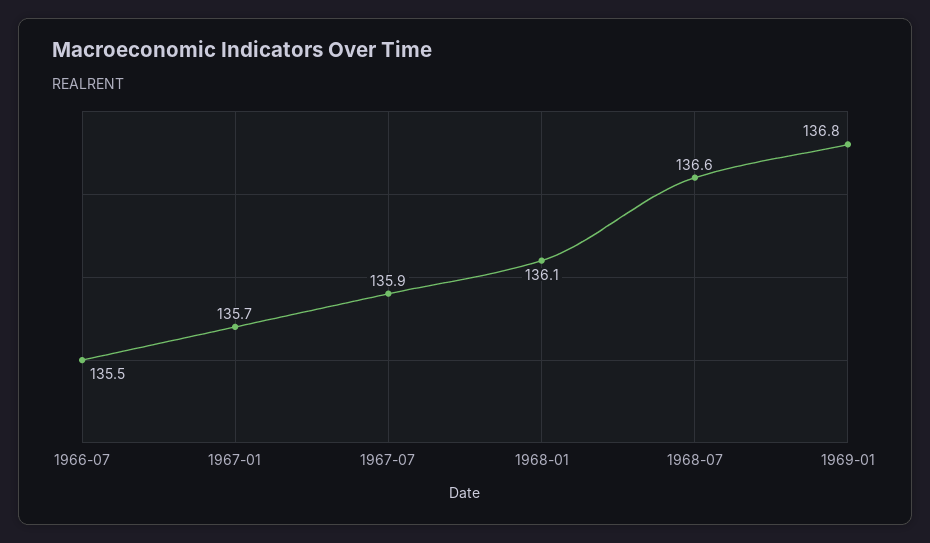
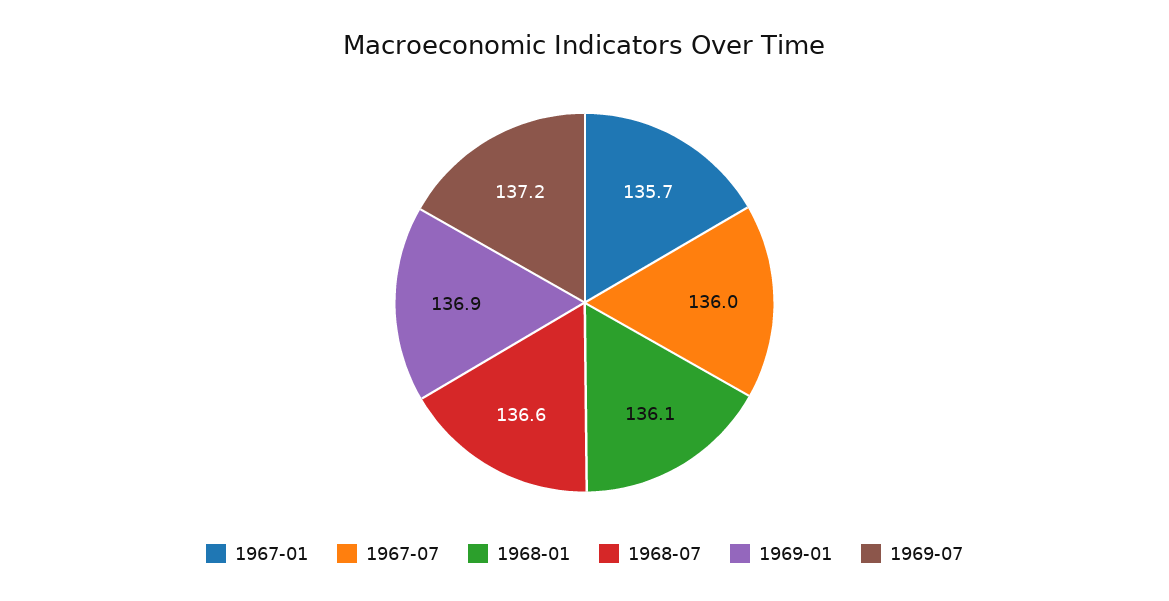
1966-07: 135.5 -> none
1967-07: 135.9 -> 136
1969-01: 136.8 -> 136.9
1969-07: none -> 137.2

